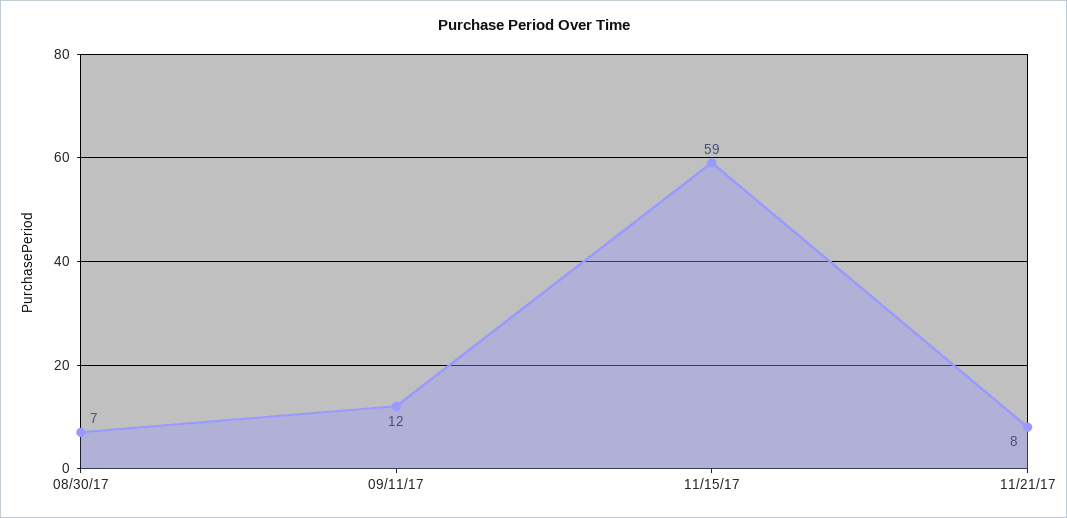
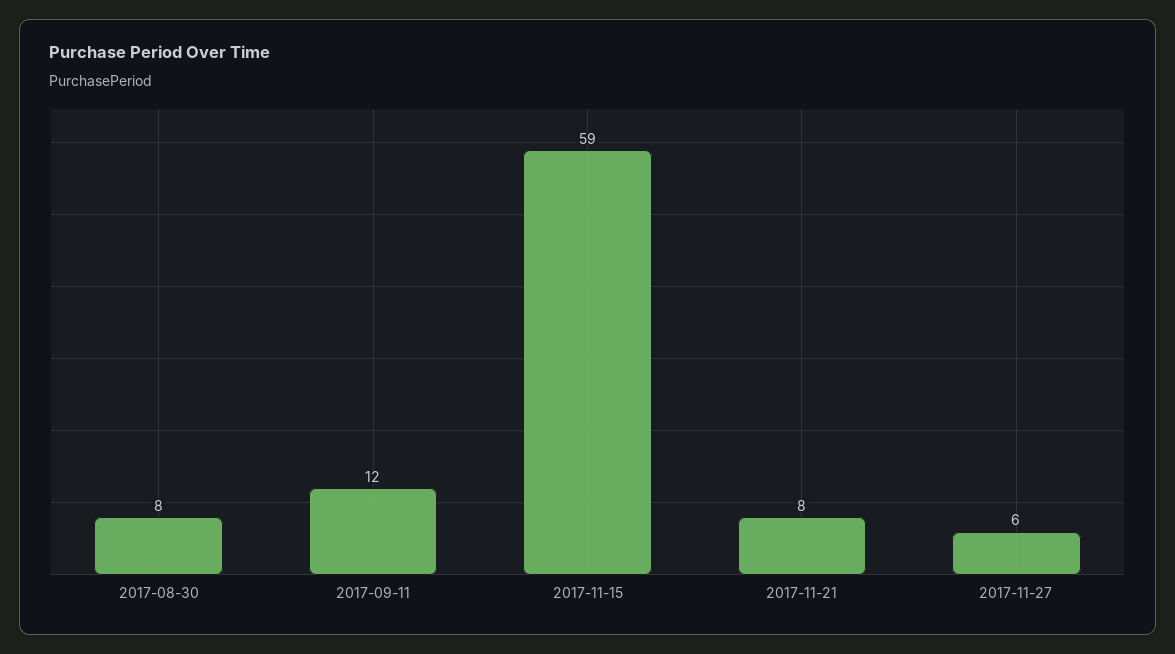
08/30/17: 7 -> 8
2017-11-27: none -> 6

